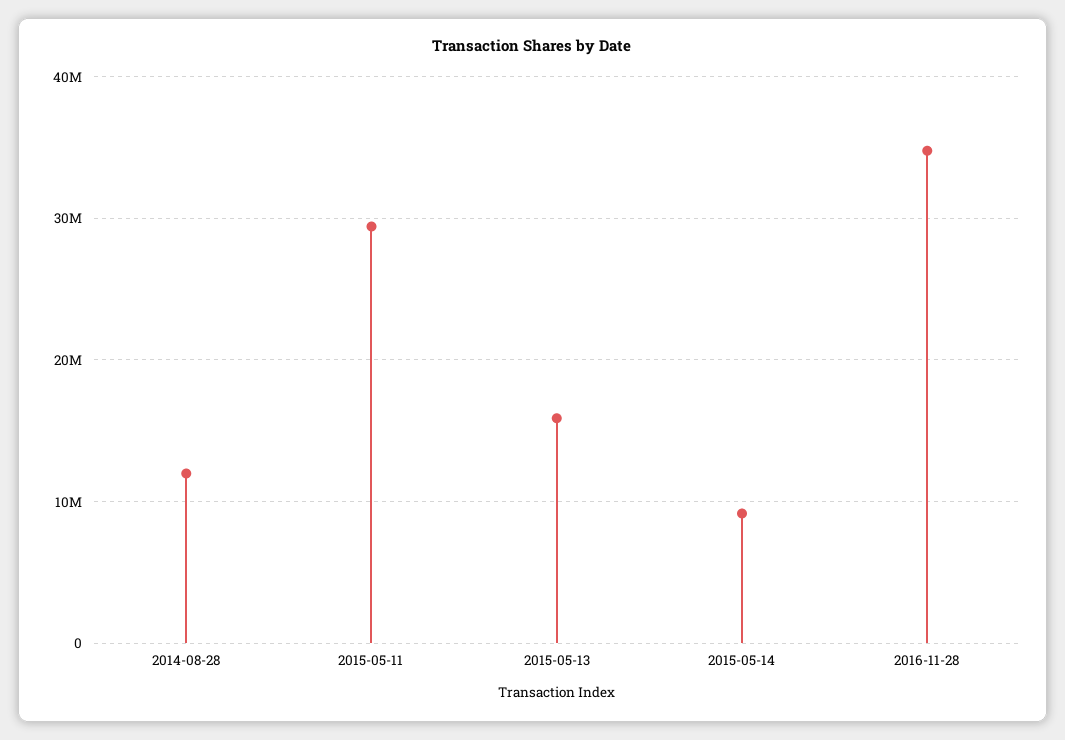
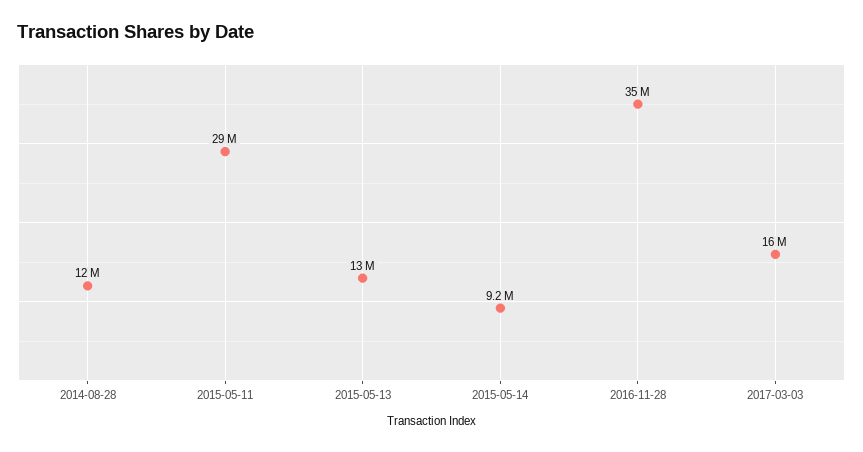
2015-05-13: 16000000 -> 13000000
2017-03-03: none -> 16000000

